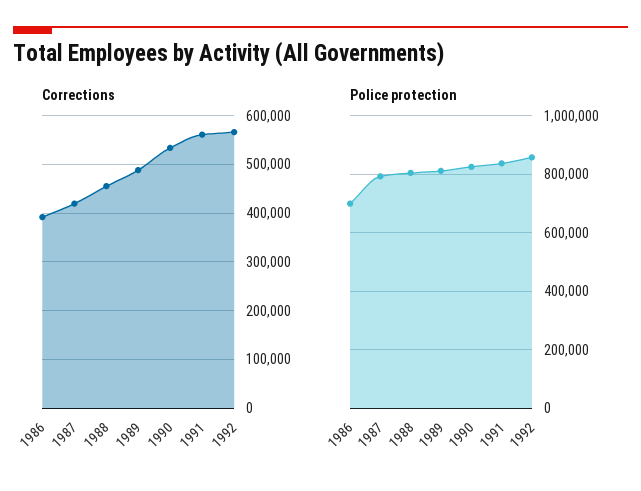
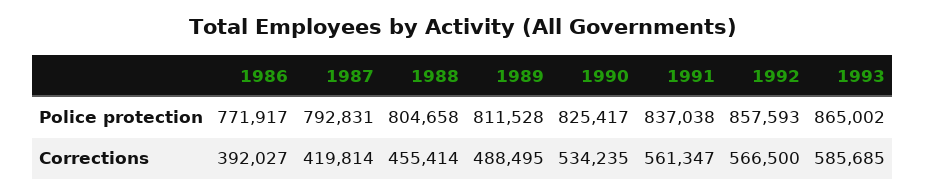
Police protection, 1986: 700000 -> 771917
Police protection, 1993: none -> 865002
Corrections, 1993: none -> 585685

